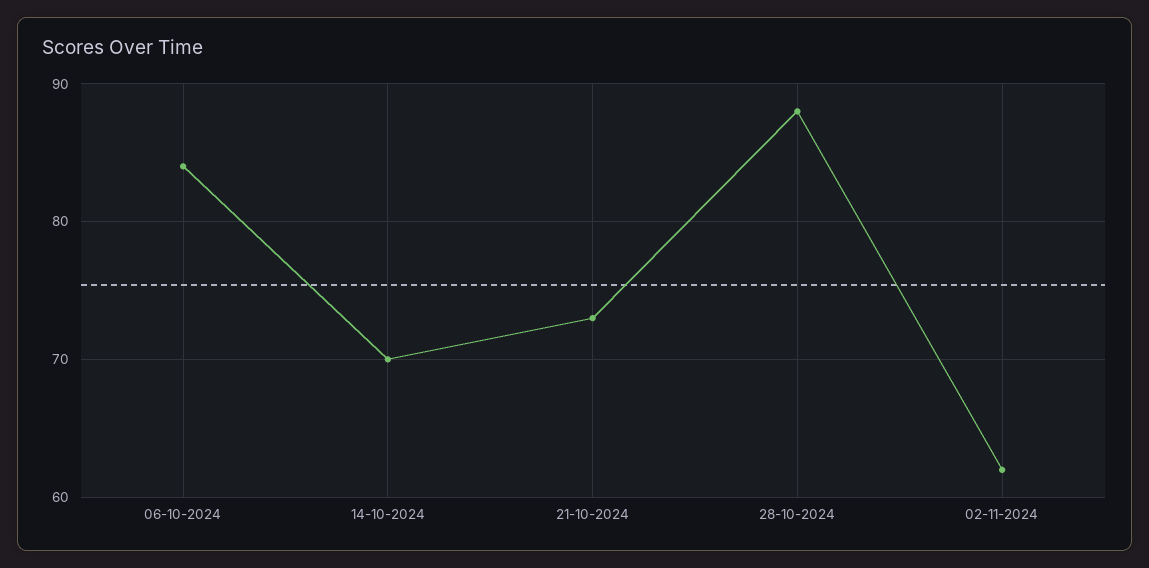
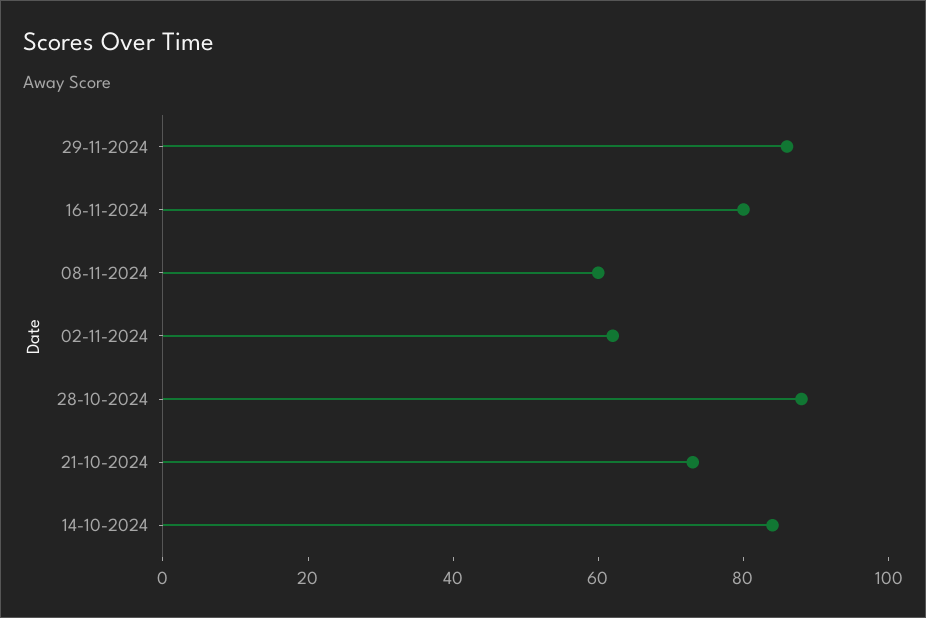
06-10-2024: 84 -> none
14-10-2024: 70 -> 85
29-11-2024: none -> 85
16-11-2024: none -> 80
08-11-2024: none -> 60

